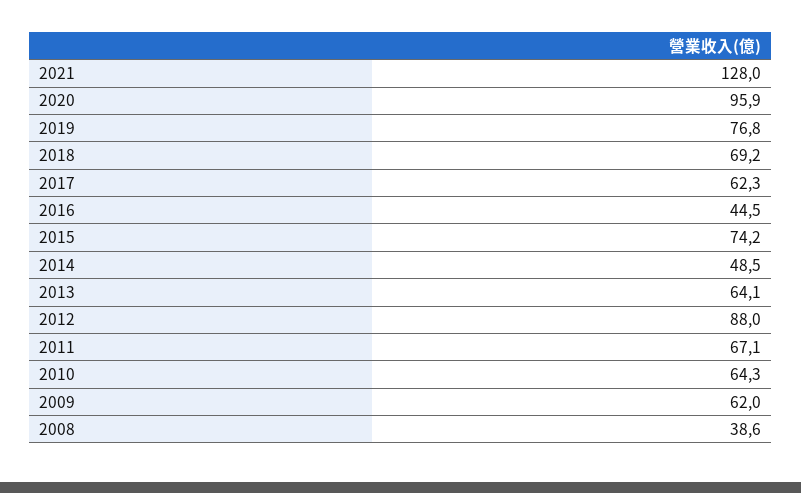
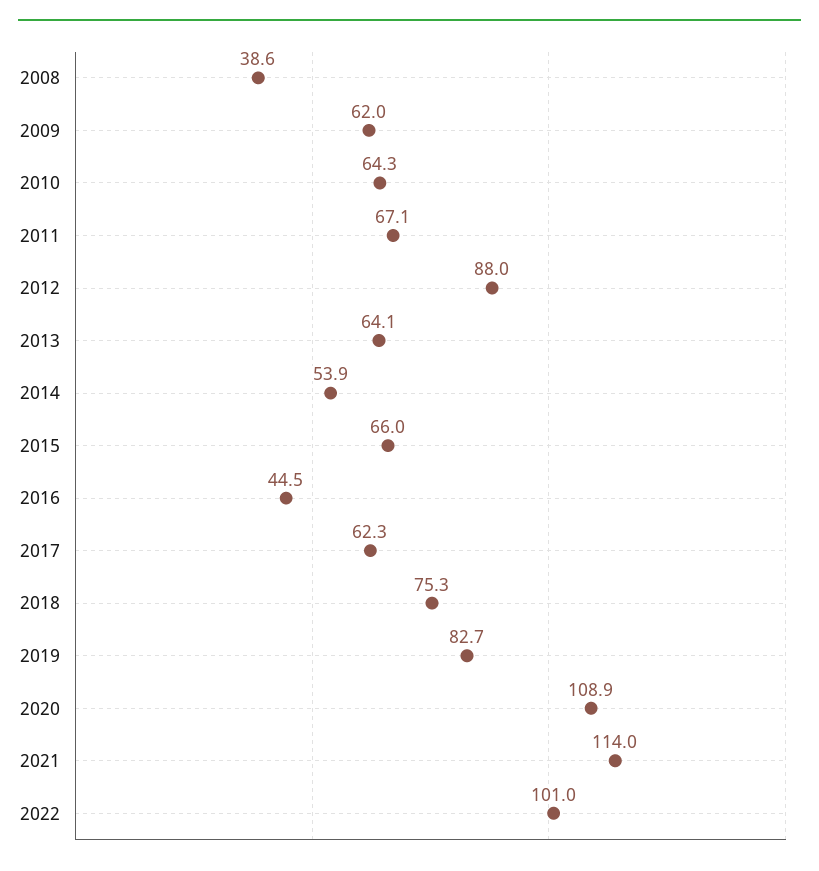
2021: 128 -> 114
2020: 95.9 -> 108.9
2019: 76.8 -> 82.7
2018: 69.2 -> 75.3
2015: 74.2 -> 66
2014: 48.5 -> 53.9
2022: none -> 101

